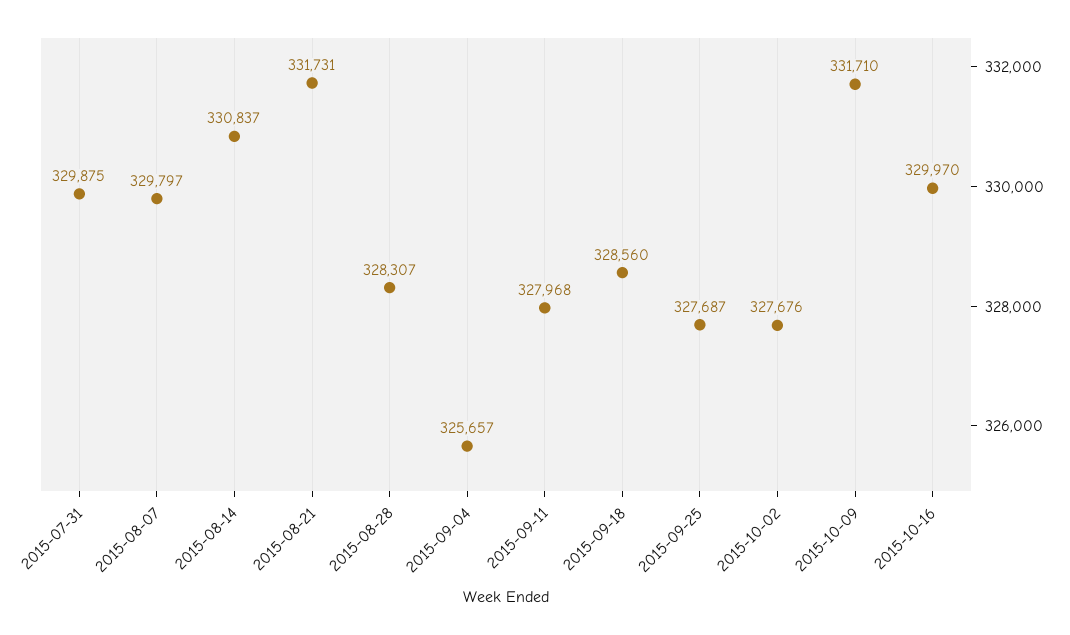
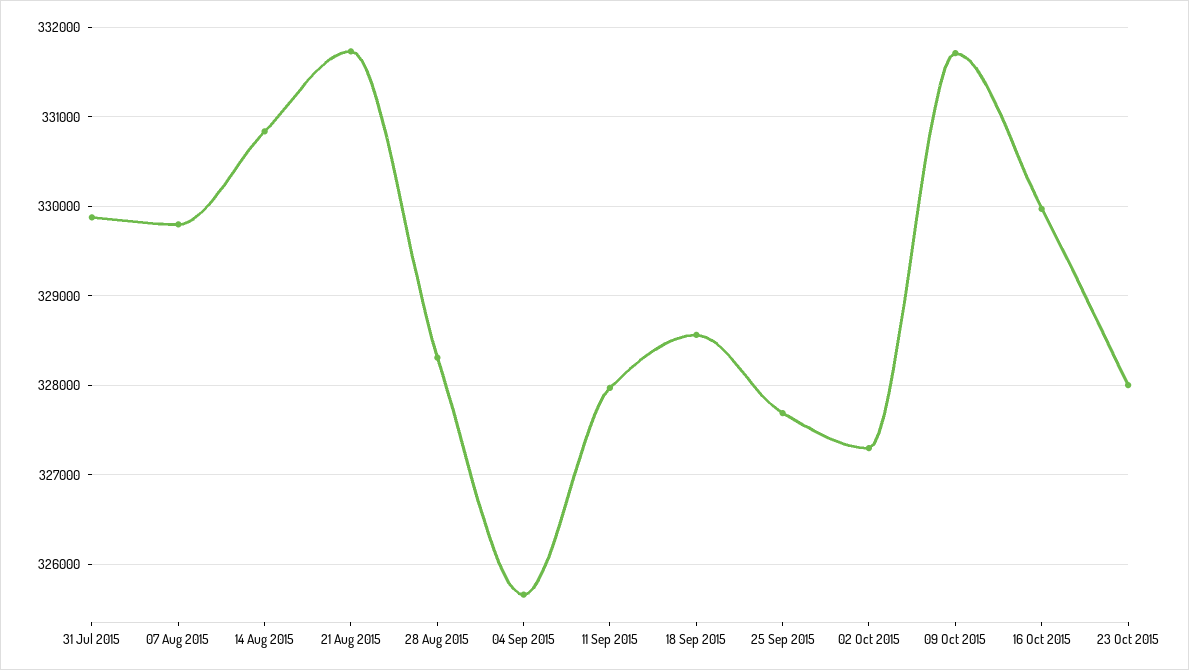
2015-10-02: 327676 -> 327300
23 Oct 2015: none -> 328000

